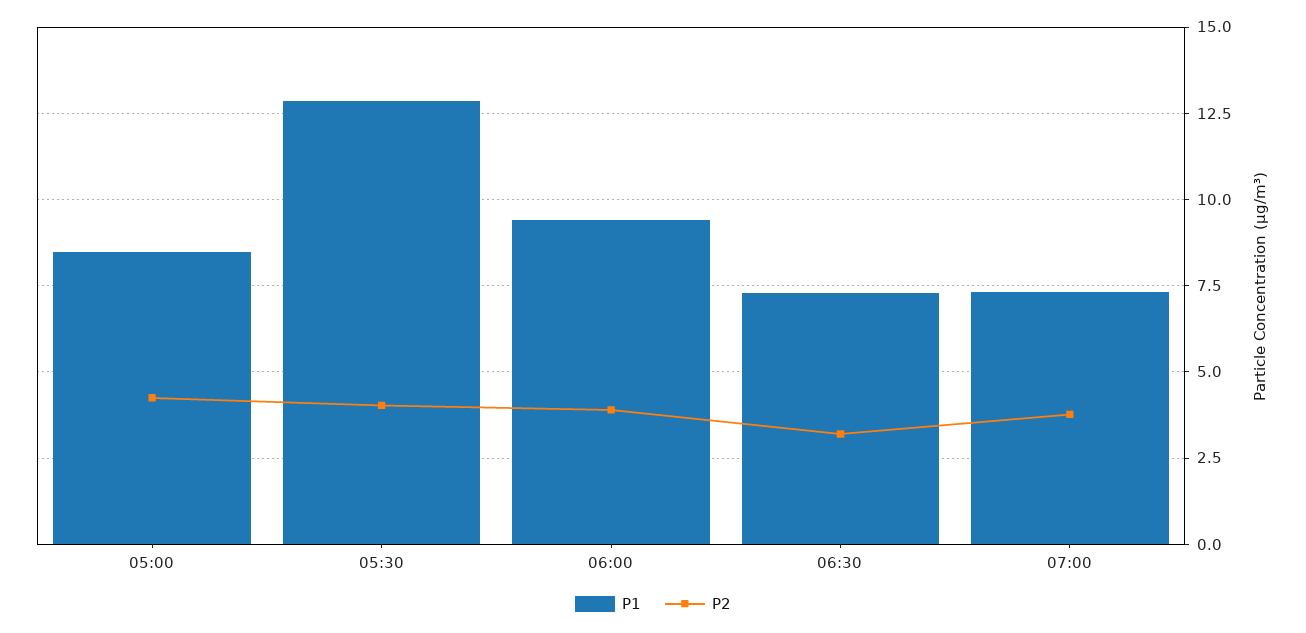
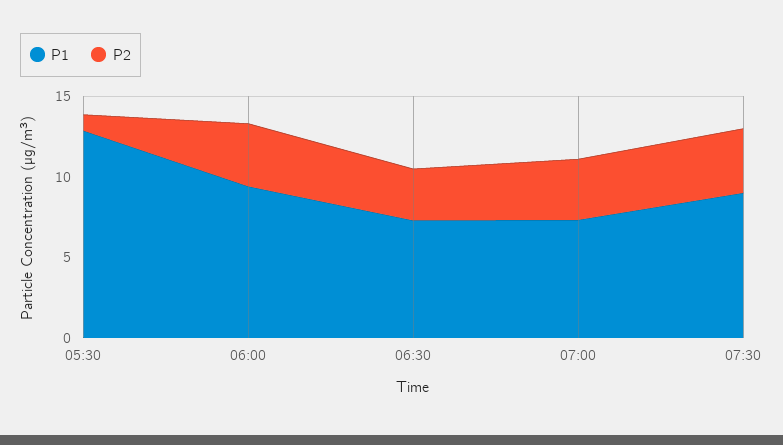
P1, 05:00: 8.5 -> none
P2, 05:00: 4.25 -> none
P2, 05:30: 4 -> 1
P1, 07:30: none -> 9
P2, 07:30: none -> 4

